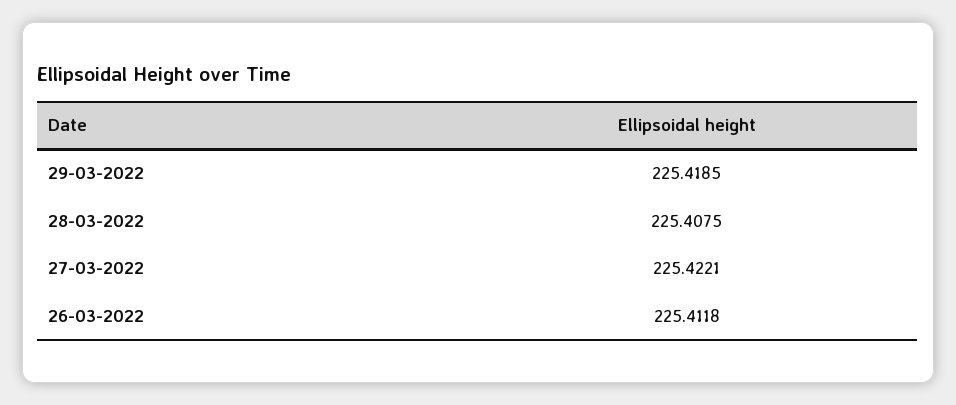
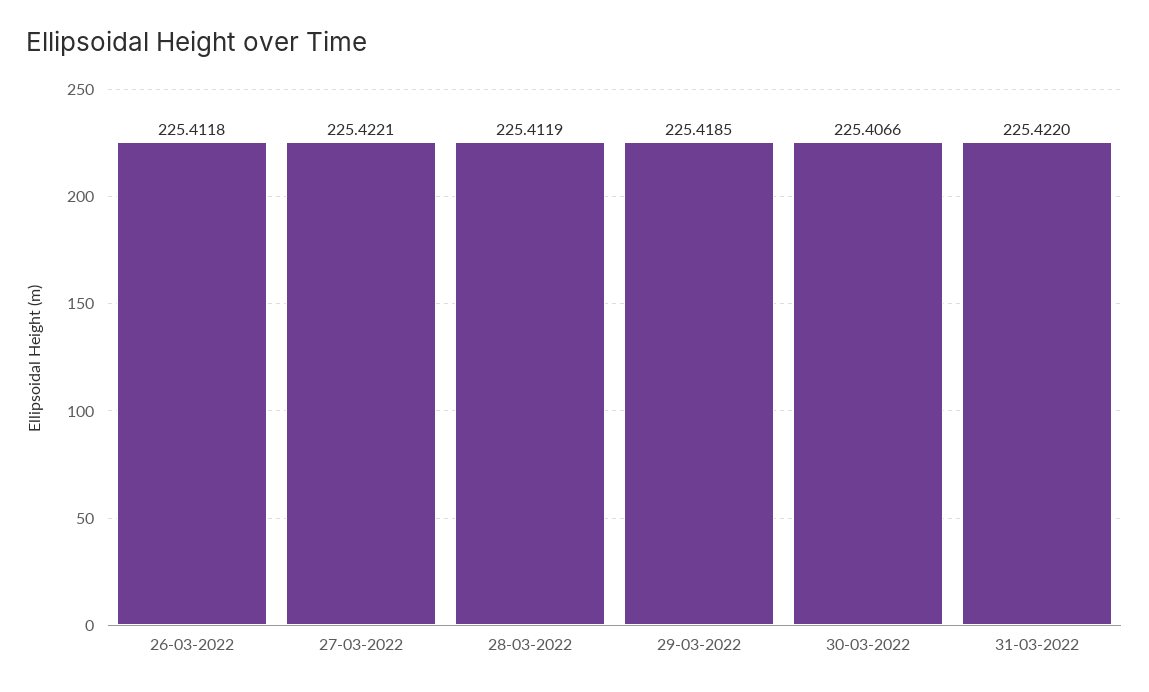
28-03-2022: 225.4075 -> 225.4119
30-03-2022: none -> 225.4066
31-03-2022: none -> 225.422

